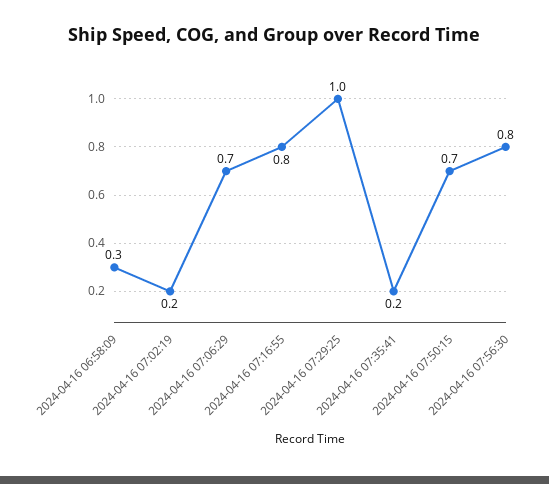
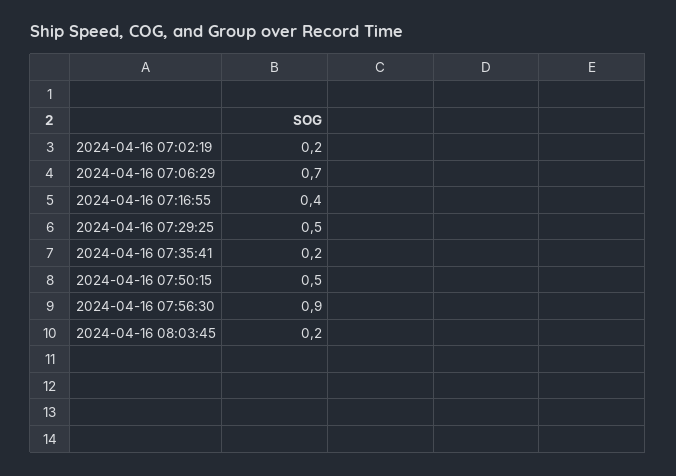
2024-04-16 06:58:09: 0.3 -> none
2024-04-16 07:16:55: 0.8 -> 0.4
2024-04-16 07:29:25: 1 -> 0.5
2024-04-16 07:50:15: 0.7 -> 0.5
2024-04-16 07:56:30: 0.8 -> 0.9
2024-04-16 08:03:45: none -> 0.2

